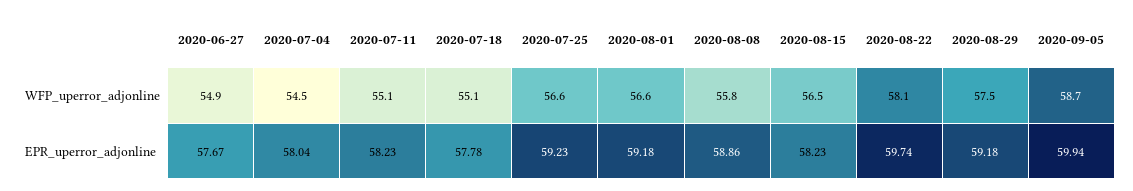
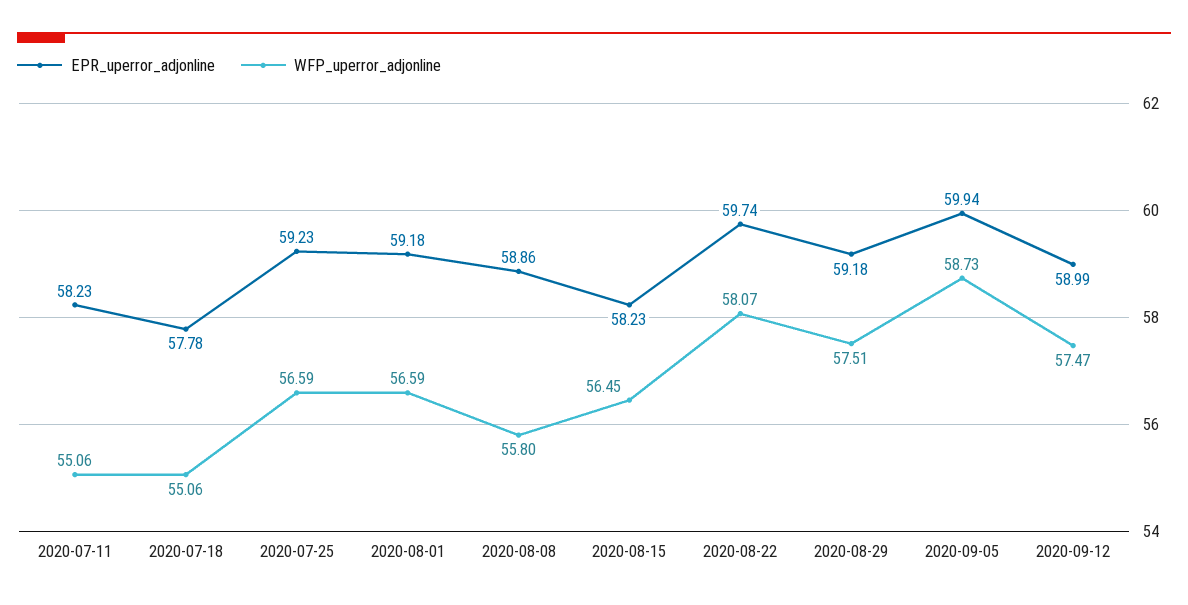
WFP_uperror_adjonline, 2020-06-27: 54.9 -> none
WFP_uperror_adjonline, 2020-07-04: 54.5 -> none
EPR_uperror_adjonline, 2020-06-27: 57.67 -> none
EPR_uperror_adjonline, 2020-07-04: 58.04 -> none
EPR_uperror_adjonline, 2020-09-12: none -> 58.99
WFP_uperror_adjonline, 2020-09-12: none -> 57.47

